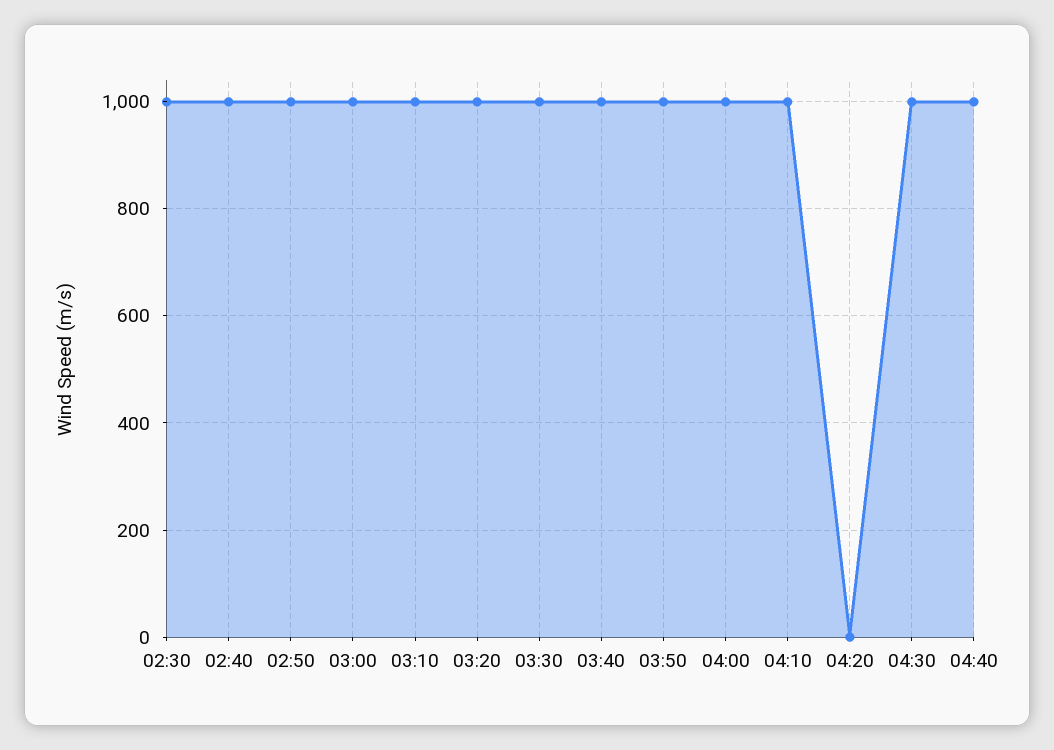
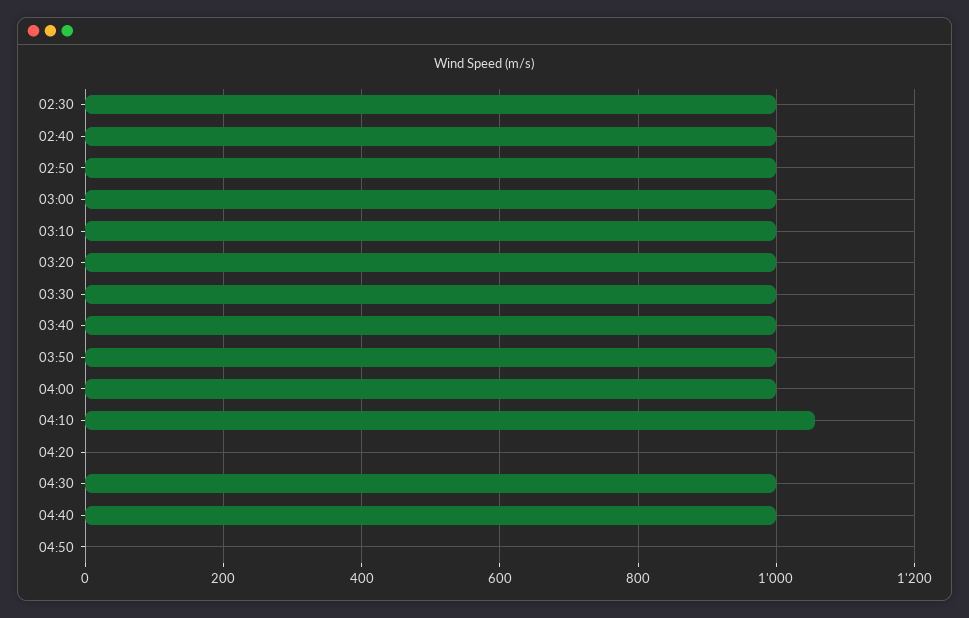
04:10: 1000 -> 1060
04:50: none -> 0

